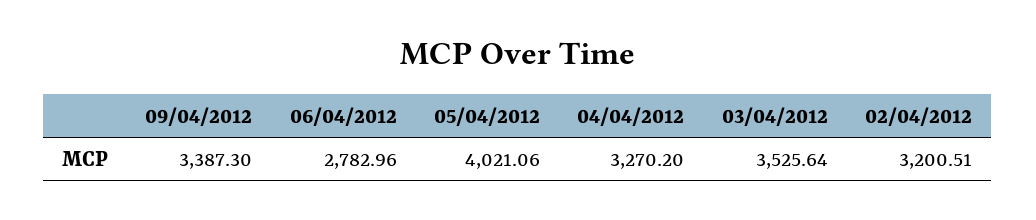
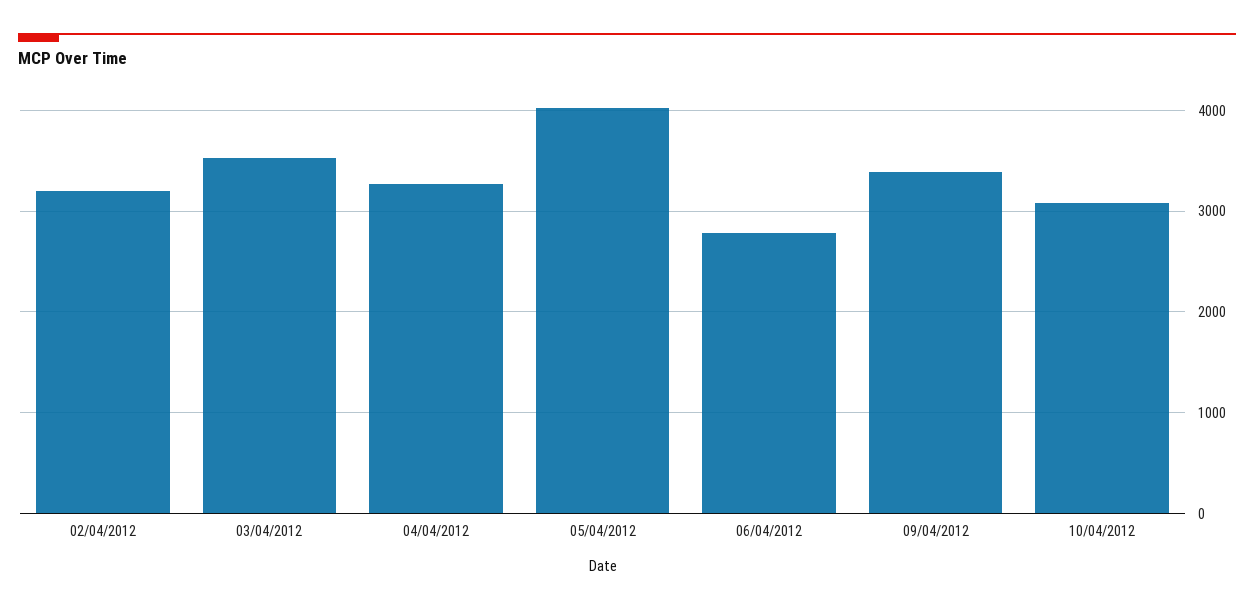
10/04/2012: none -> 3100

